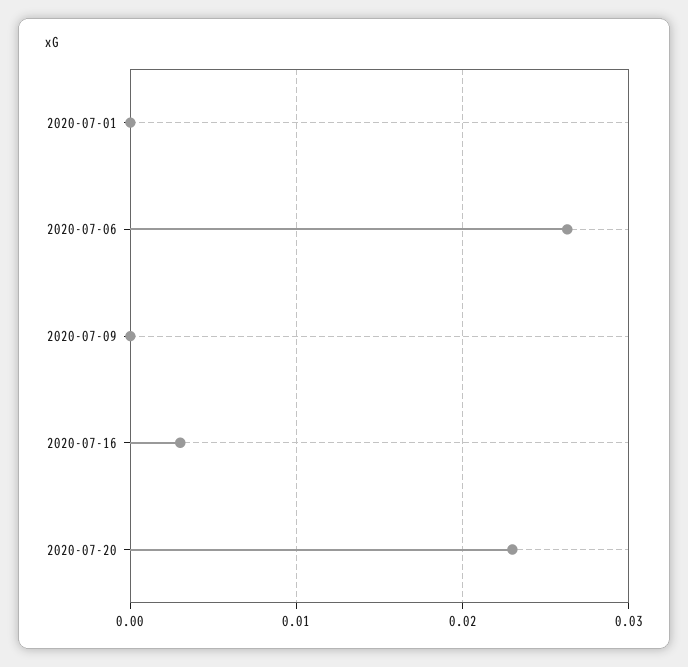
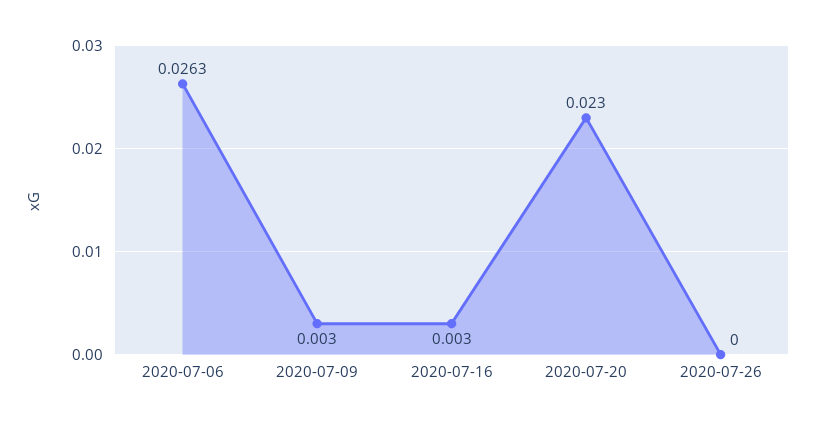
2020-07-01: 0 -> none
2020-07-09: 0 -> 0.003
2020-07-26: none -> 0

